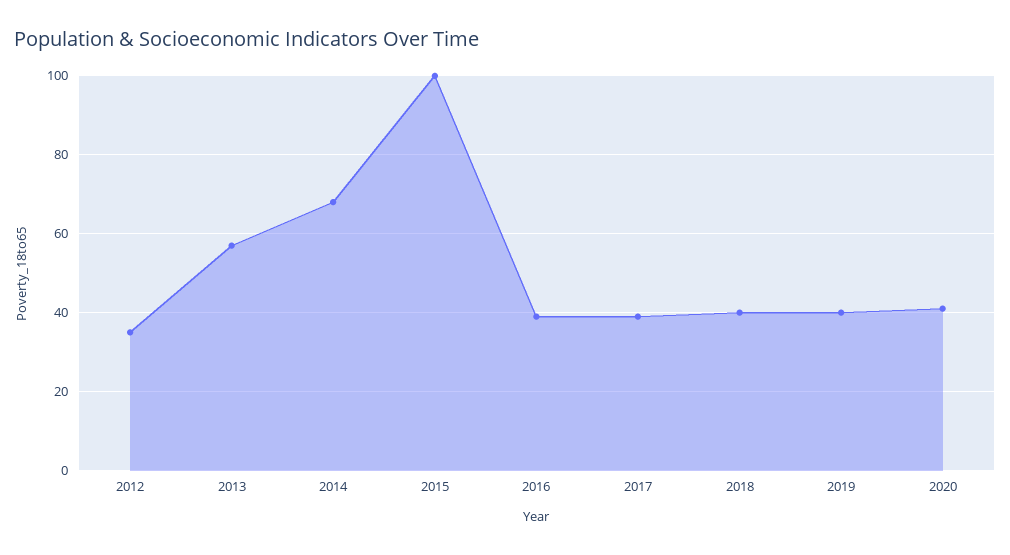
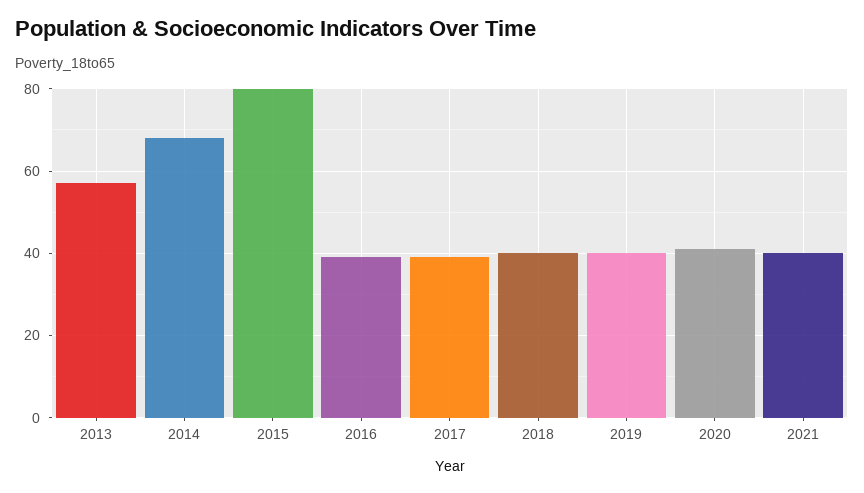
2012: 35 -> none
2015: 100 -> 80
2021: none -> 40

